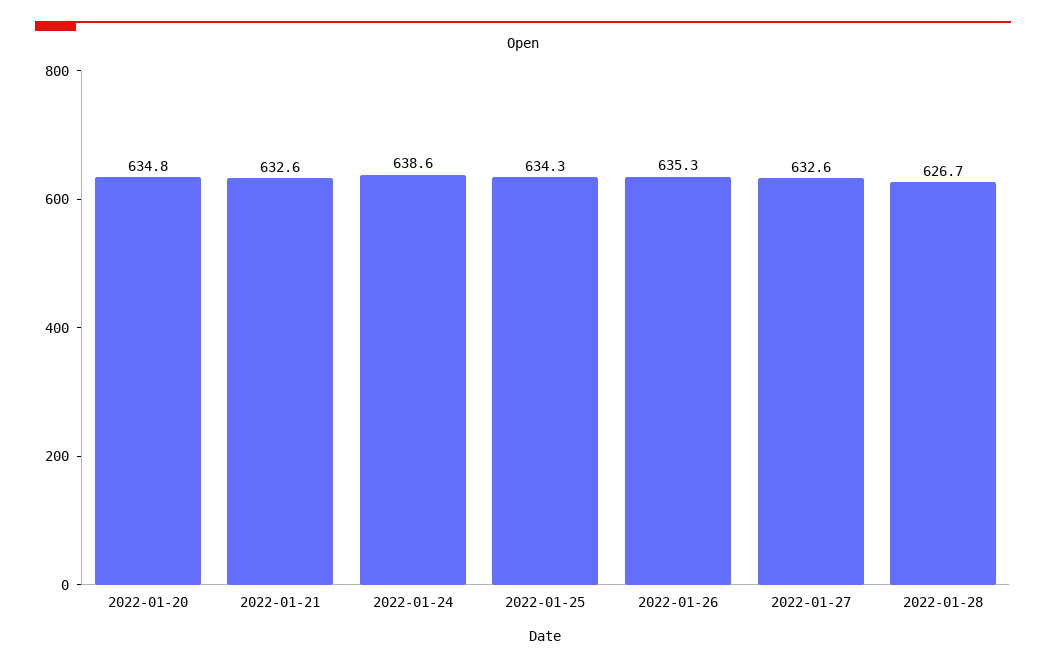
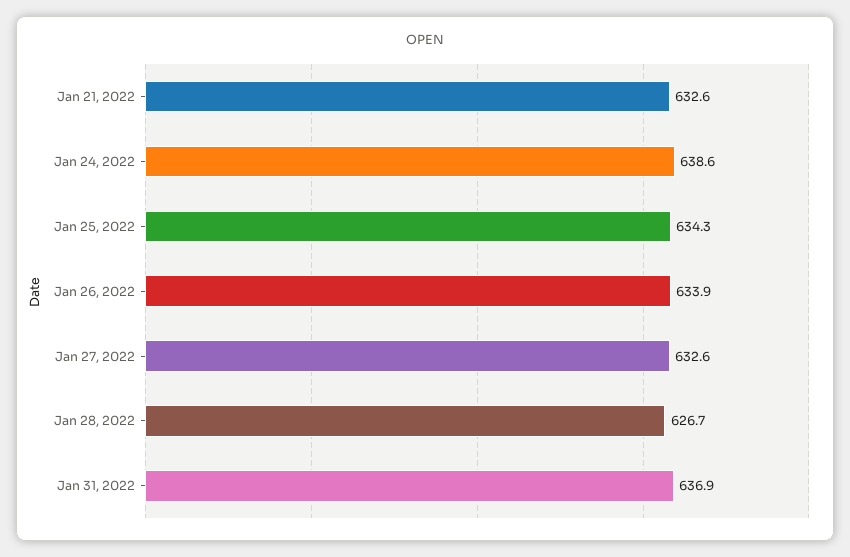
2022-01-20: 634.8 -> none
2022-01-26: 635.3 -> 633.9
Jan 31, 2022: none -> 636.9

